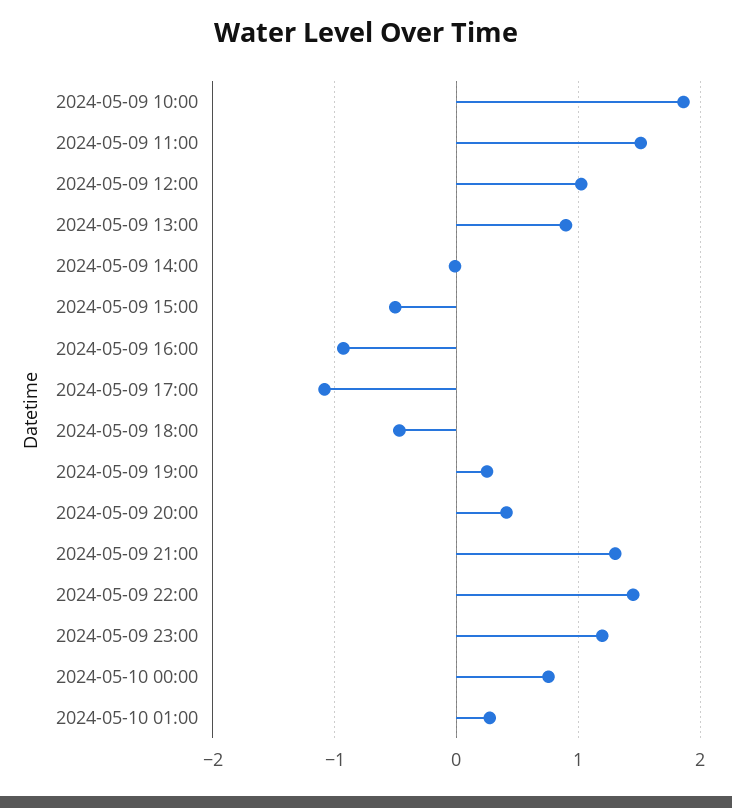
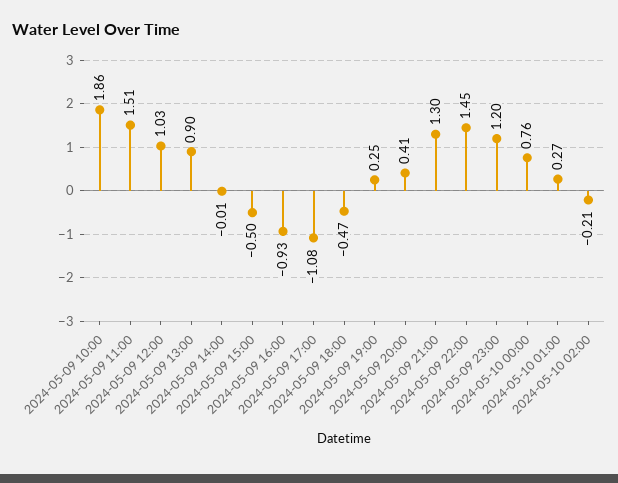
2024-05-10 02:00: none -> -0.21

